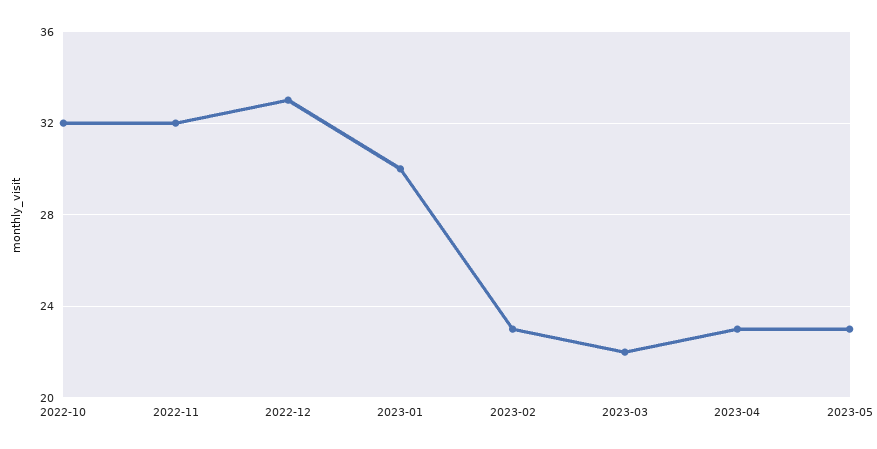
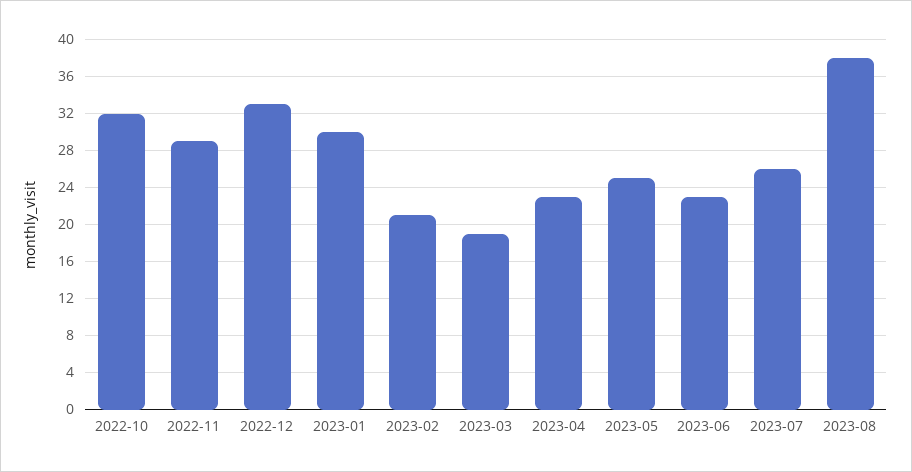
2022-11: 32 -> 29
2023-02: 23 -> 21
2023-03: 22 -> 19
2023-05: 23 -> 25
2023-06: none -> 23
2023-07: none -> 26
2023-08: none -> 38

